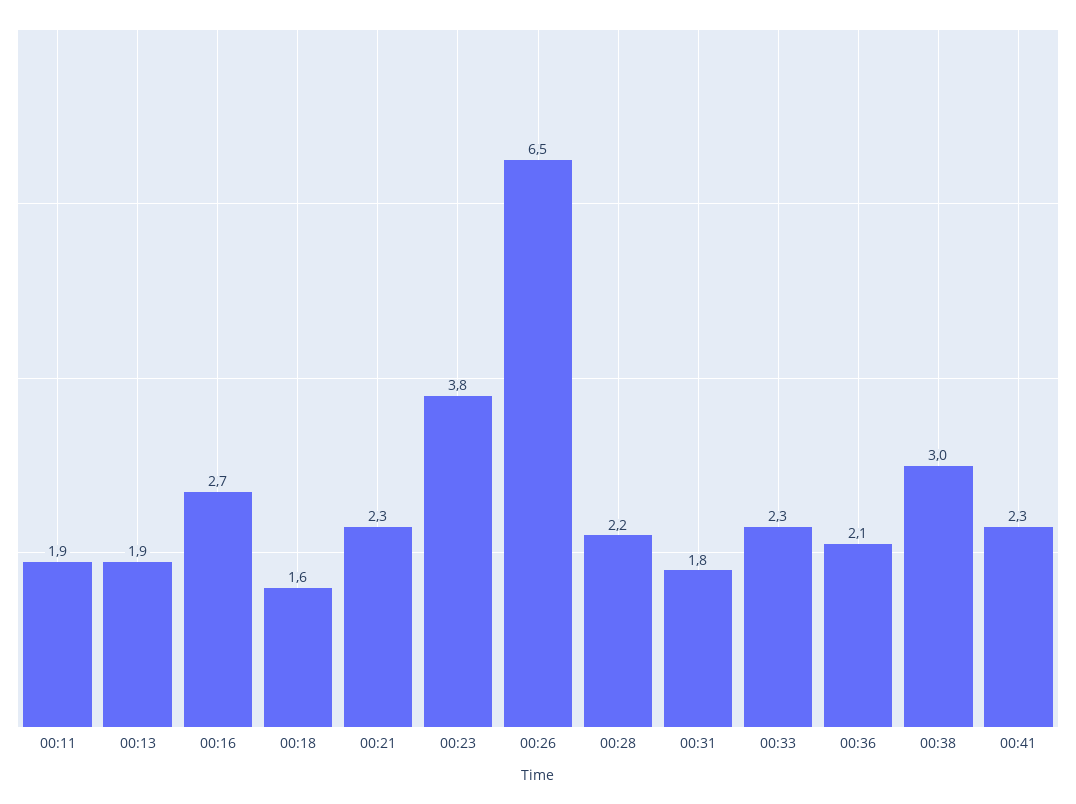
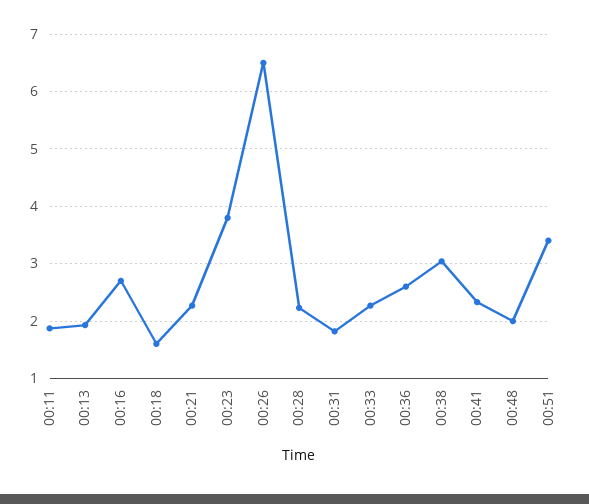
00:36: 2.1 -> 2.6
00:48: none -> 2
00:51: none -> 3.4

